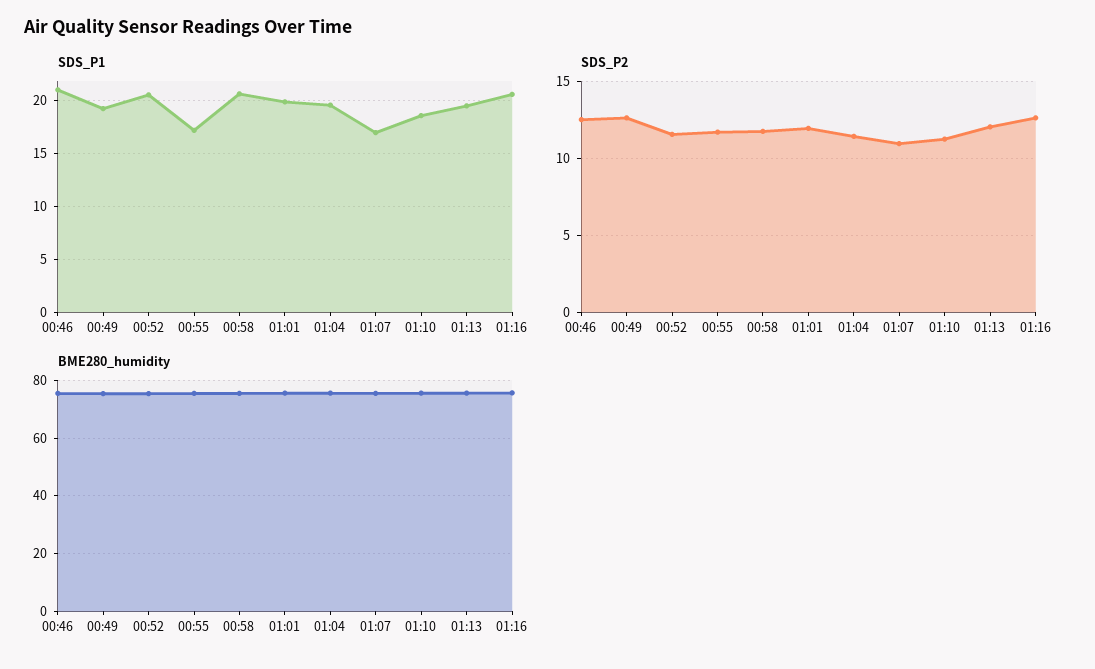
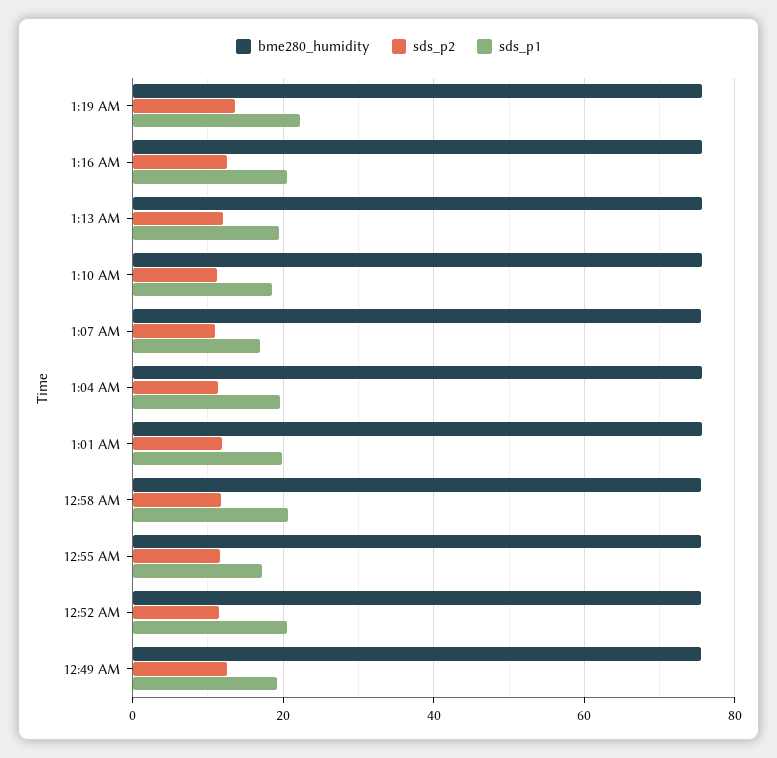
SDS_P1, 00:46: 21 -> none
SDS_P2, 00:46: 12.5 -> none
BME280_humidity, 00:46: 75 -> none
BME280_humidity, 1:19 AM: none -> 76
SDS_P2, 1:19 AM: none -> 14
SDS_P1, 1:19 AM: none -> 22

